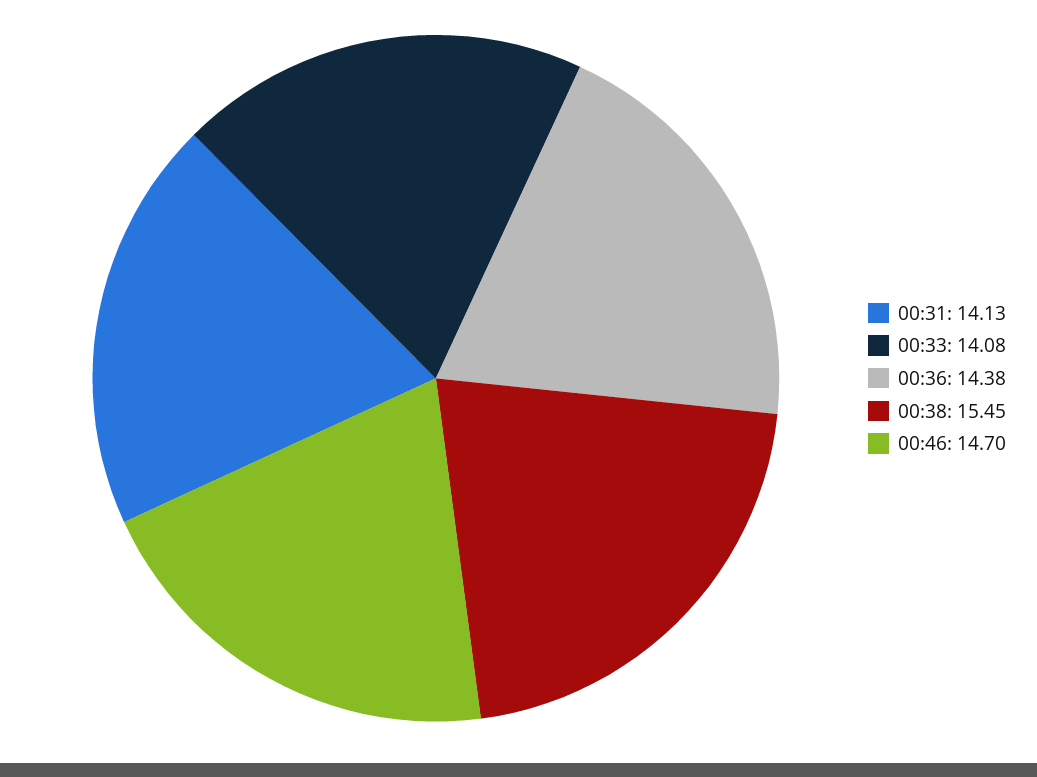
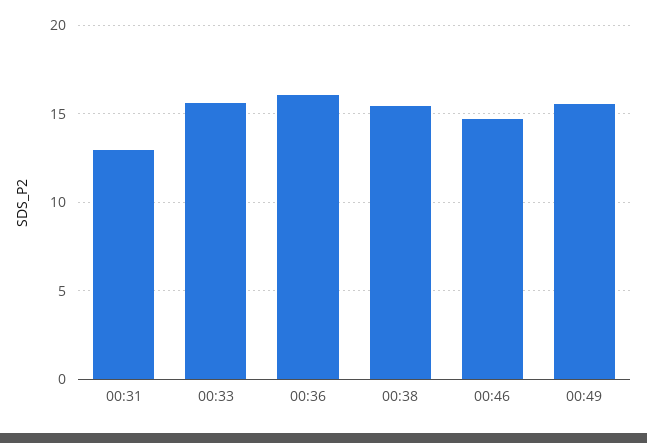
00:31: 14.13 -> 13
00:33: 14.08 -> 15.5
00:36: 14.38 -> 16
00:49: none -> 15.5

